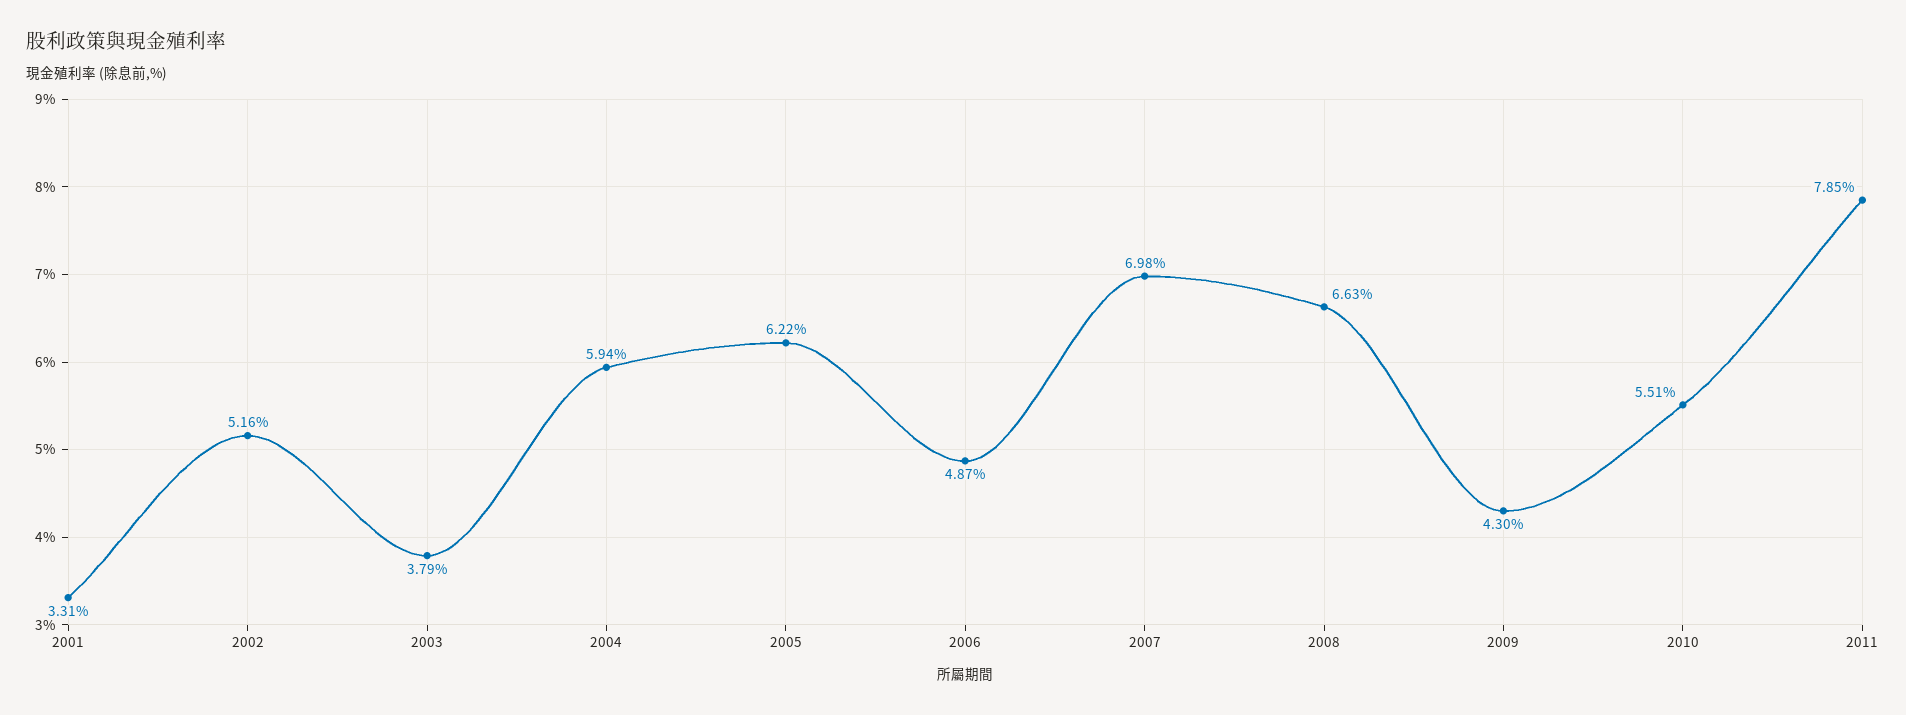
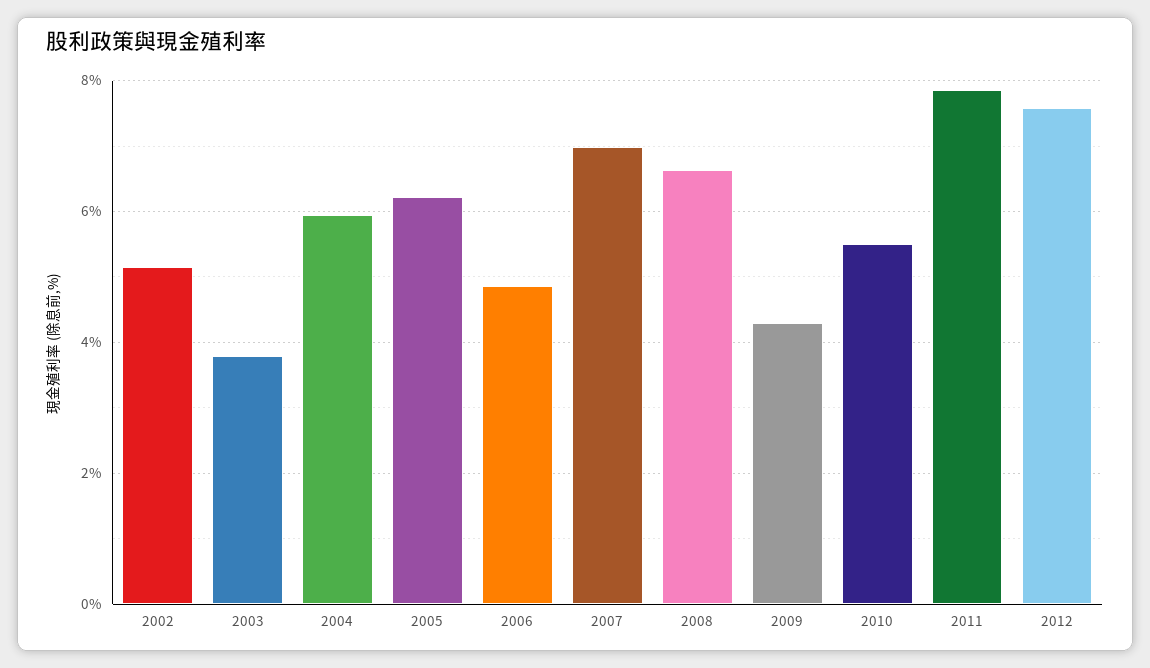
2001: 3.31 -> none
2012: none -> 7.6

